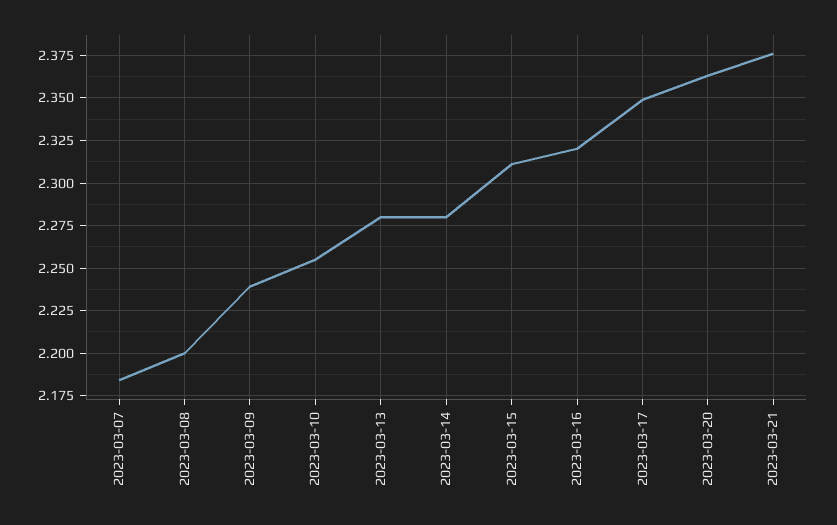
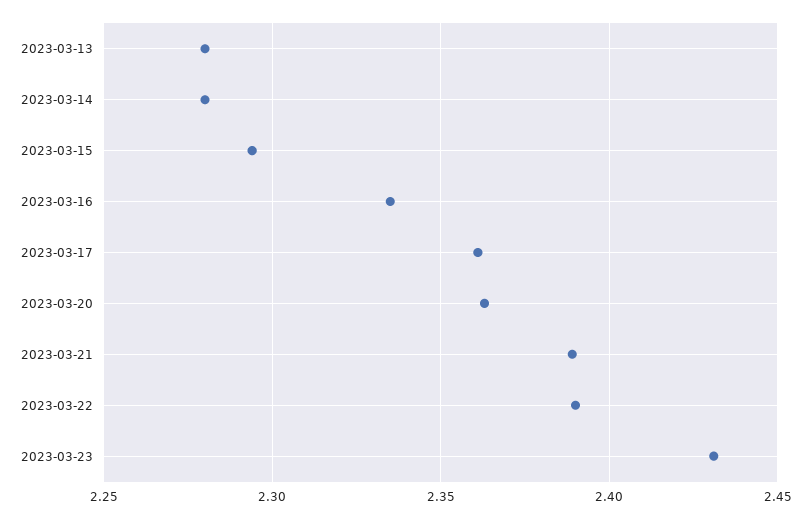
2023-03-07: 2.185 -> none
2023-03-08: 2.2 -> none
2023-03-09: 2.24 -> none
2023-03-10: 2.255 -> none
2023-03-15: 2.31 -> 2.295
2023-03-16: 2.32 -> 2.335
2023-03-17: 2.35 -> 2.36
2023-03-21: 2.375 -> 2.39
2023-03-22: none -> 2.39
2023-03-23: none -> 2.43

